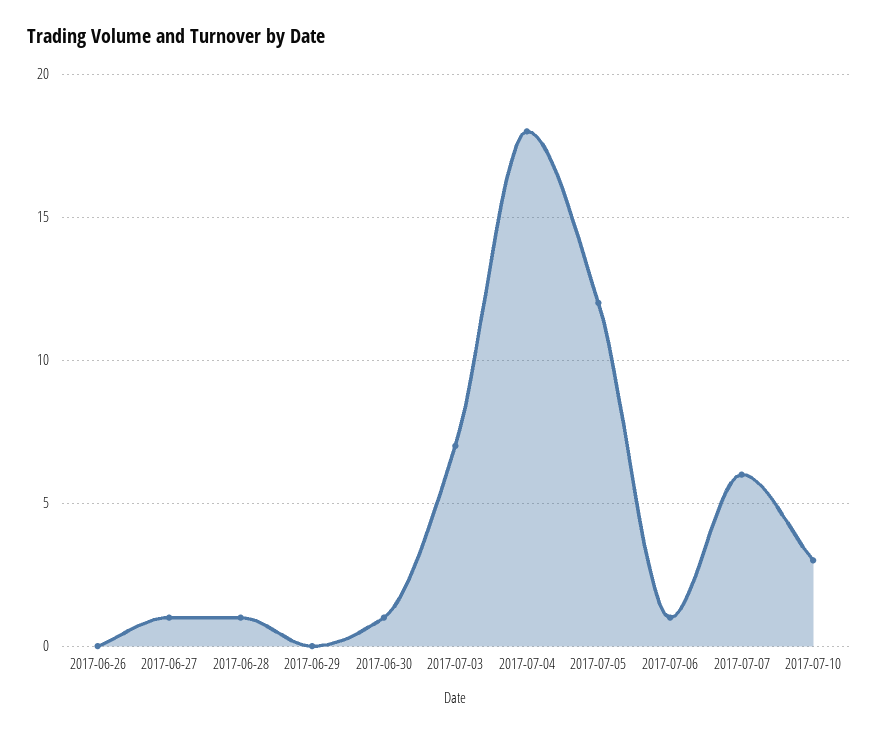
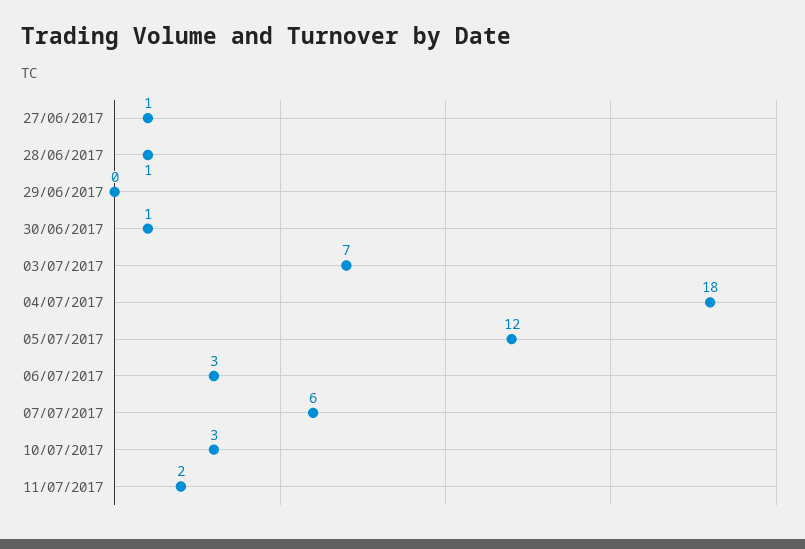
2017-06-26: 0 -> none
2017-07-06: 1 -> 3
11/07/2017: none -> 2

